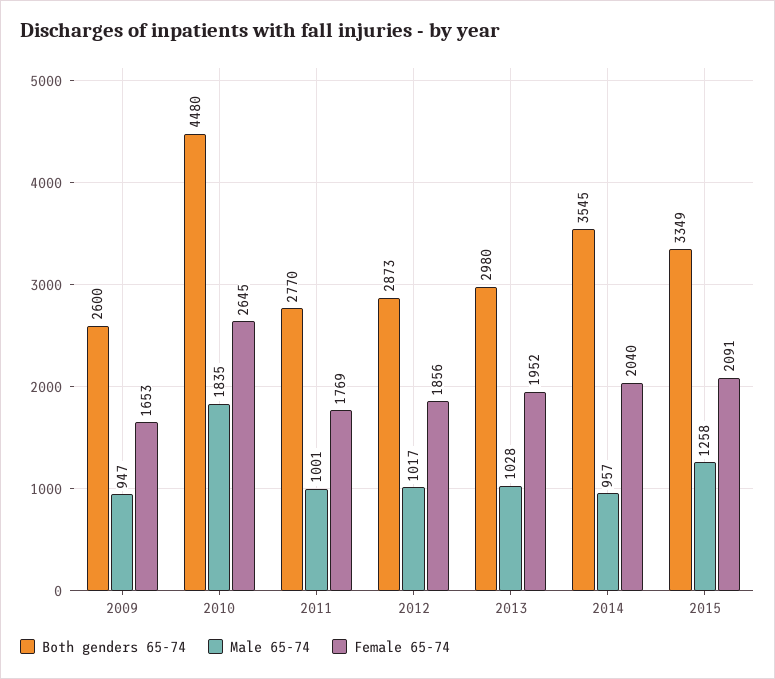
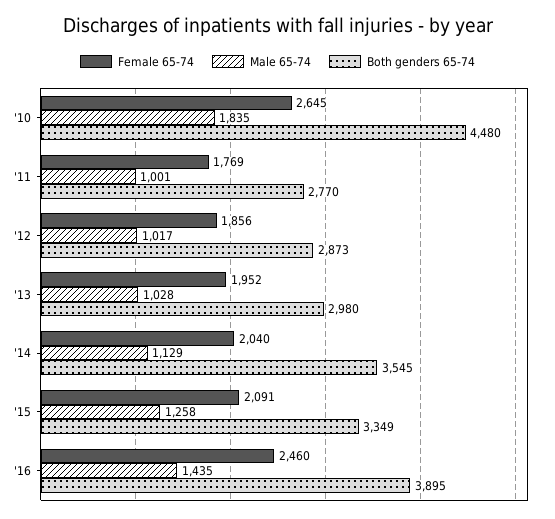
Both genders 65-74, 2009: 2600 -> none
Male 65-74, 2009: 947 -> none
Female 65-74, 2009: 1653 -> none
Male 65-74, 2014: 957 -> 1129
Female 65-74, '16: none -> 2460
Male 65-74, '16: none -> 1435
Both genders 65-74, '16: none -> 3895

